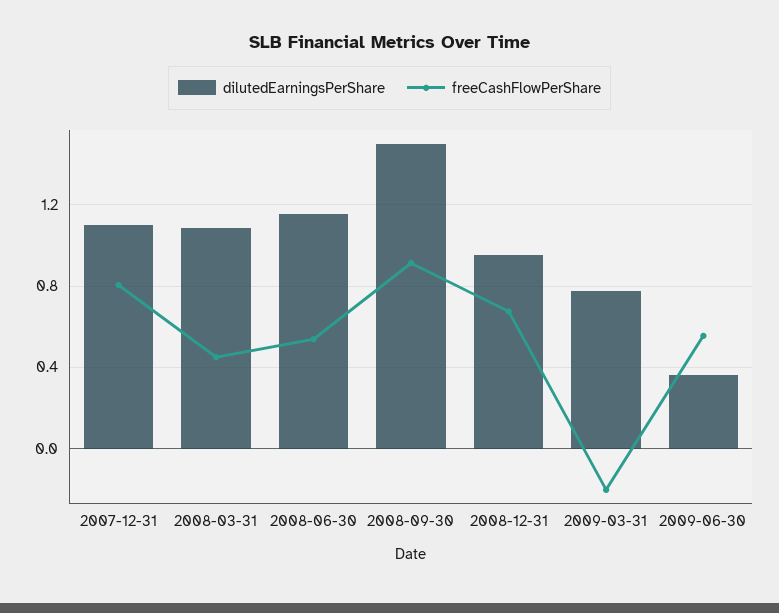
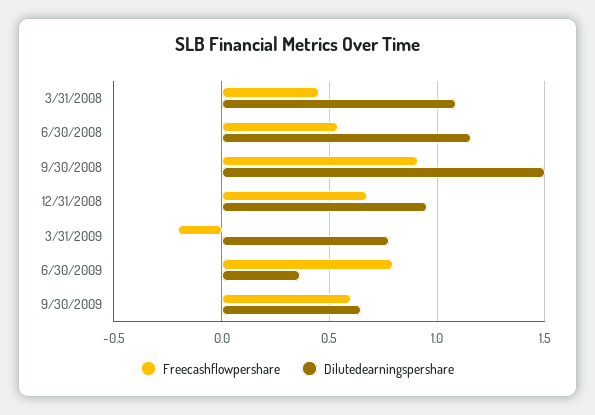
dilutedEarningsPerShare, 2007-12-31: 1.1 -> none
freeCashFlowPerShare, 2007-12-31: 0.8 -> none
freeCashFlowPerShare, 2009-06-30: 0.55 -> 0.8
freeCashFlowPerShare, 9/30/2009: none -> 0.6
dilutedEarningsPerShare, 9/30/2009: none -> 0.65

